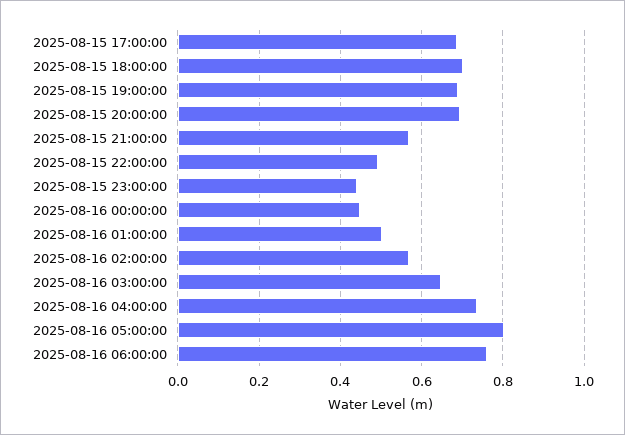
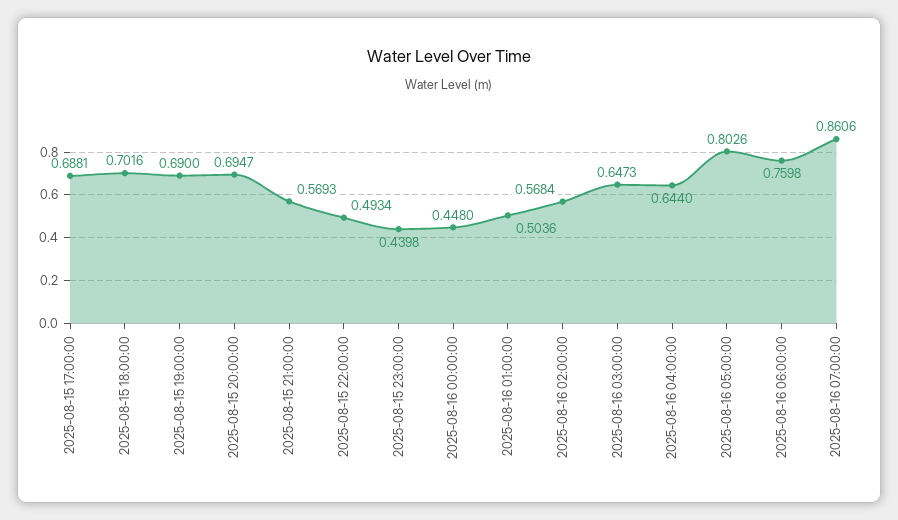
2025-08-16 04:00:00: 0.74 -> 0.644
2025-08-16 07:00:00: none -> 0.8606

